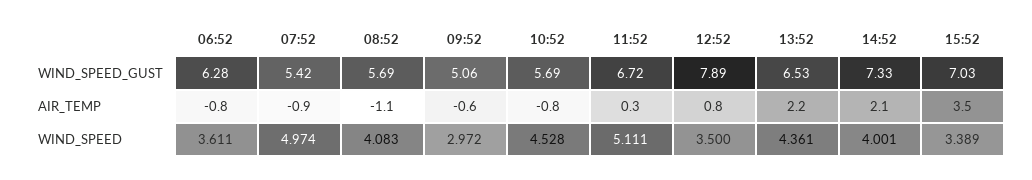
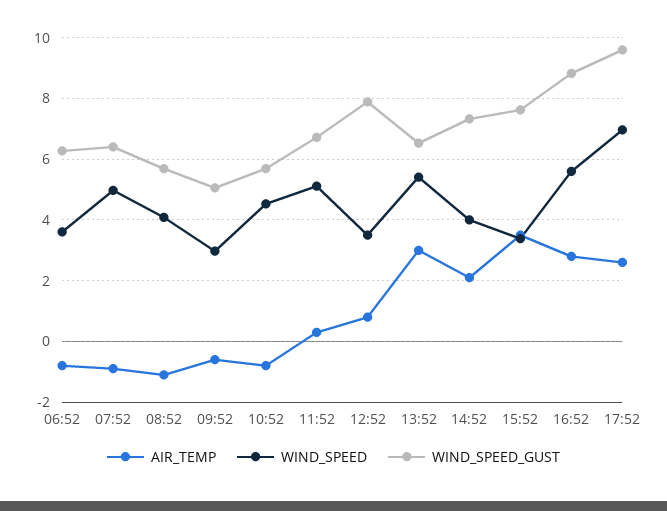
WIND_SPEED_GUST, 07:52: 5.42 -> 6.4
WIND_SPEED_GUST, 15:52: 7.03 -> 7.6
AIR_TEMP, 13:52: 2.2 -> 3
WIND_SPEED, 13:52: 4.361 -> 5.4
AIR_TEMP, 16:52: none -> 2.8
WIND_SPEED, 16:52: none -> 5.6
WIND_SPEED_GUST, 16:52: none -> 8.8
AIR_TEMP, 17:52: none -> 2.6
WIND_SPEED, 17:52: none -> 7
WIND_SPEED_GUST, 17:52: none -> 9.6

